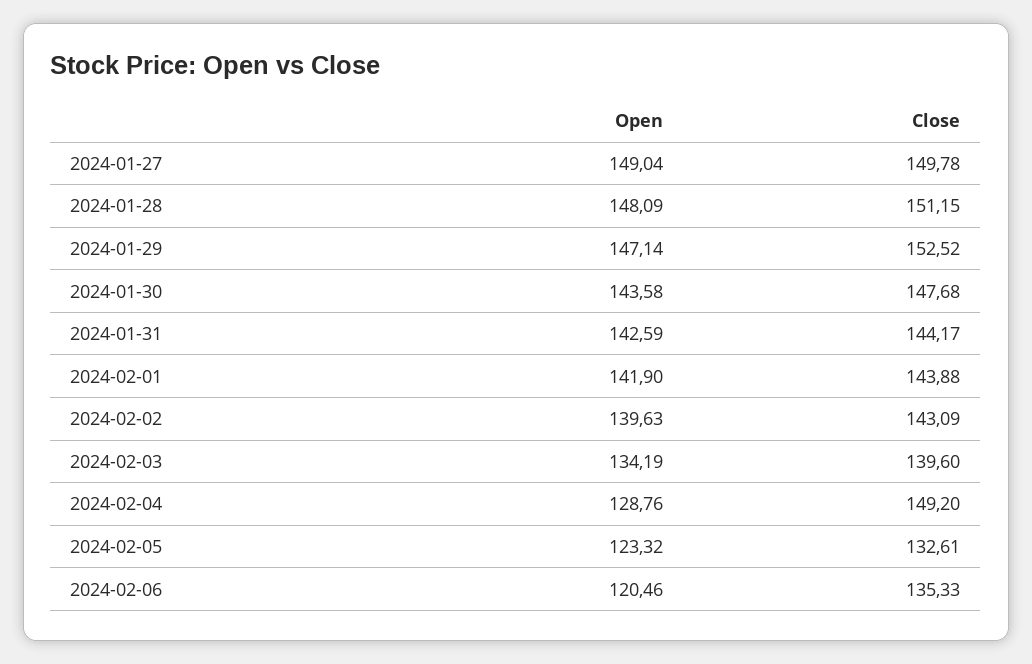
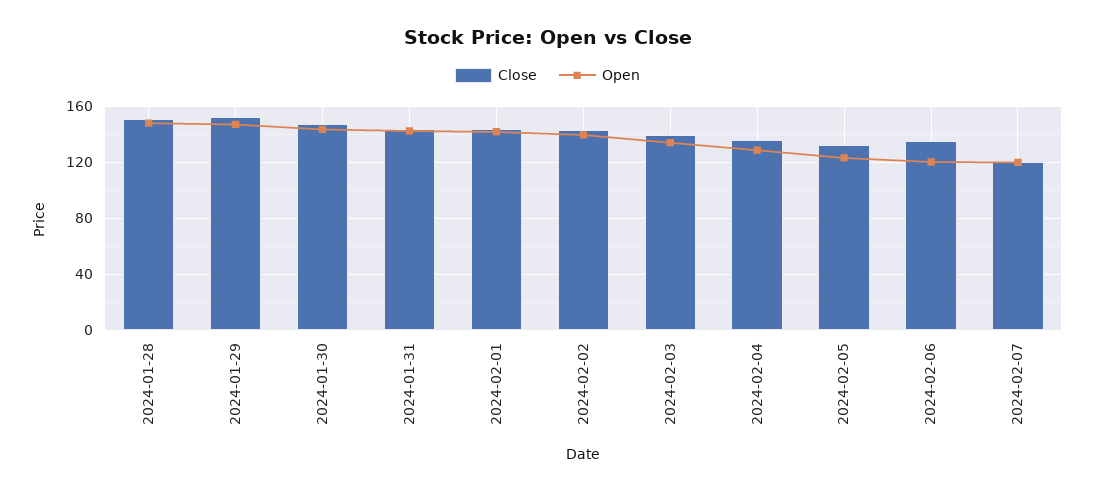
Open, 2024-01-27: 149.04 -> none
Close, 2024-01-27: 149.78 -> none
Close, 2024-02-04: 149.2 -> 135
Close, 2024-02-07: none -> 120
Open, 2024-02-07: none -> 120

